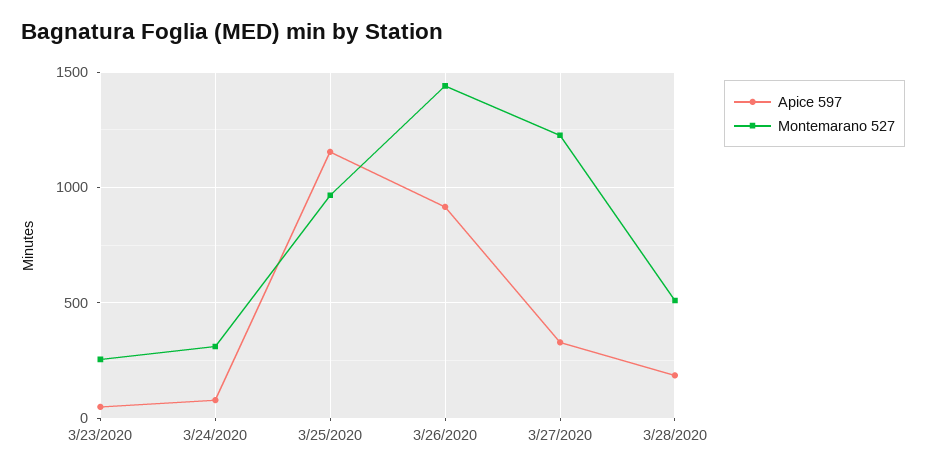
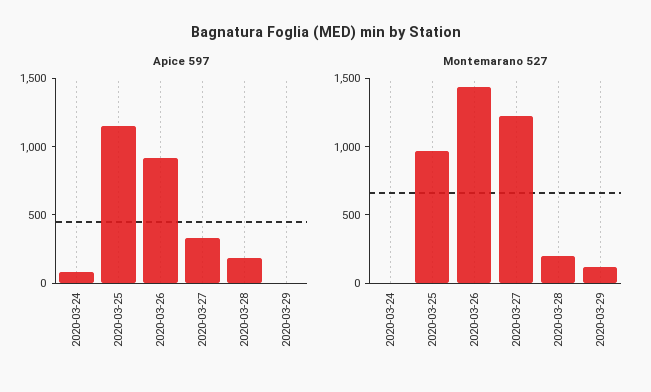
Apice 597, 3/23/2020: 50 -> none
Montemarano 527, 3/23/2020: 250 -> none
Montemarano 527, 3/24/2020: 300 -> 0
Montemarano 527, 3/28/2020: 500 -> 200
Apice 597, 2020-03-29: none -> 0
Montemarano 527, 2020-03-29: none -> 100

